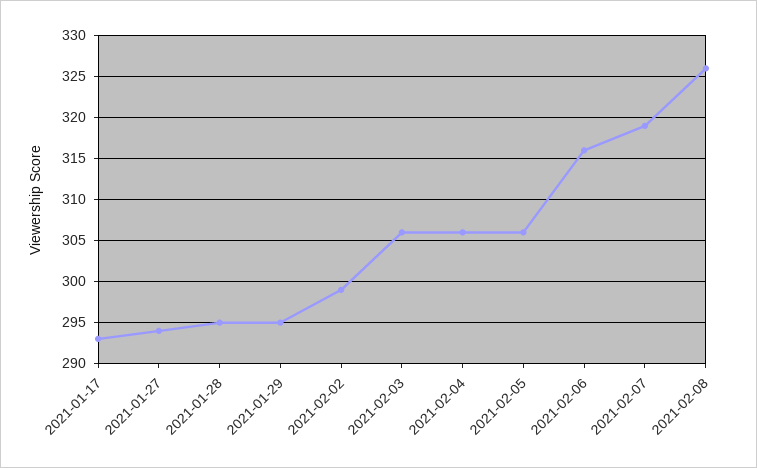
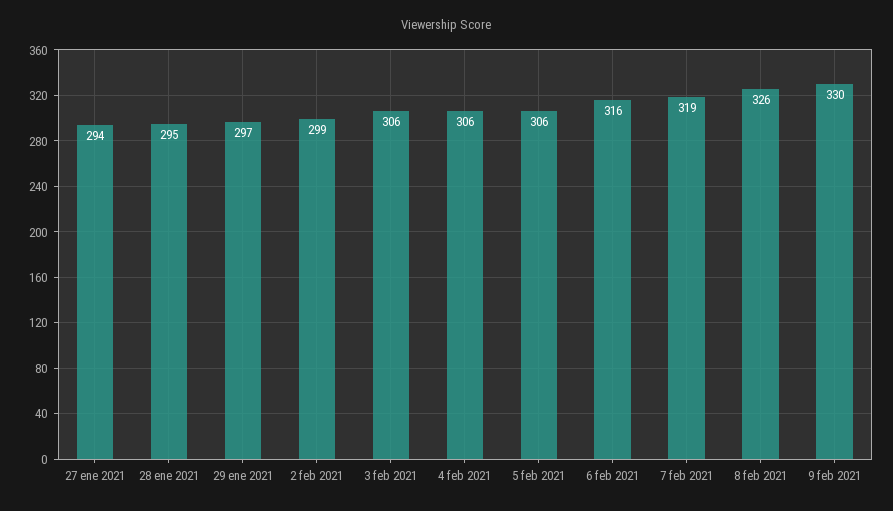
2021-01-17: 293 -> none
2021-01-29: 295 -> 297
9 feb 2021: none -> 330

